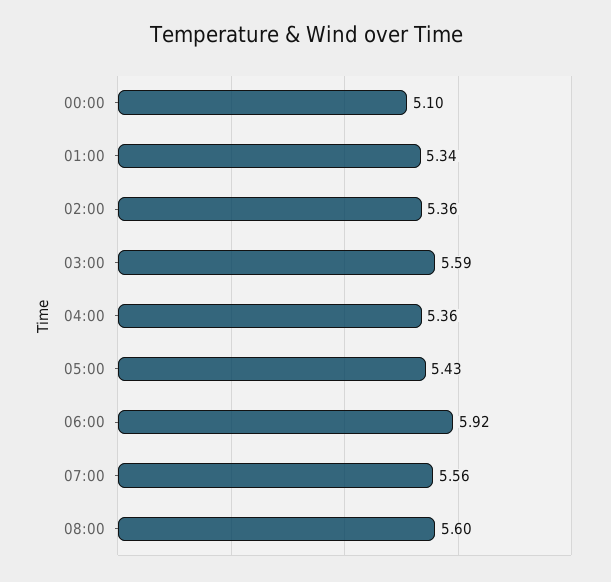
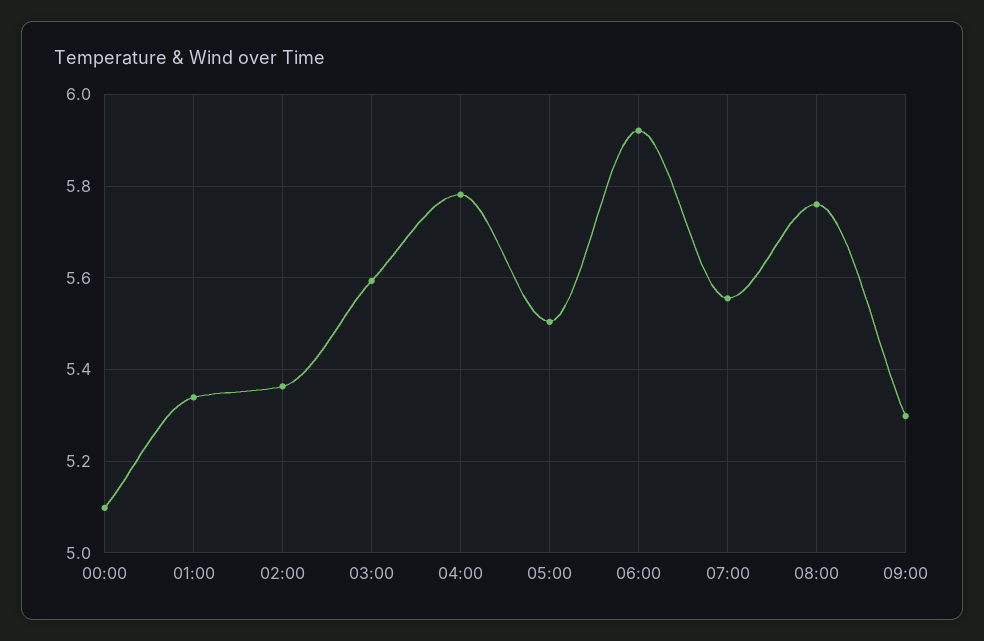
04:00: 5.36 -> 5.78
05:00: 5.43 -> 5.5
08:00: 5.6 -> 5.76
09:00: none -> 5.3

